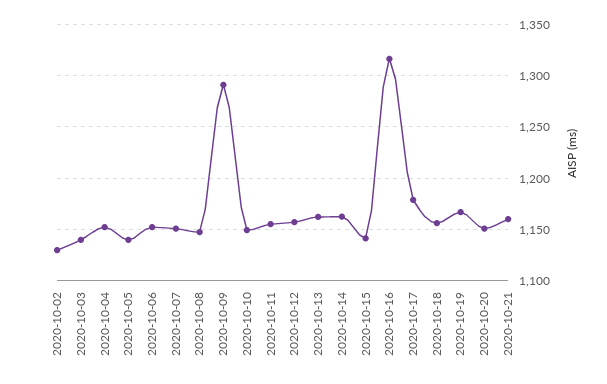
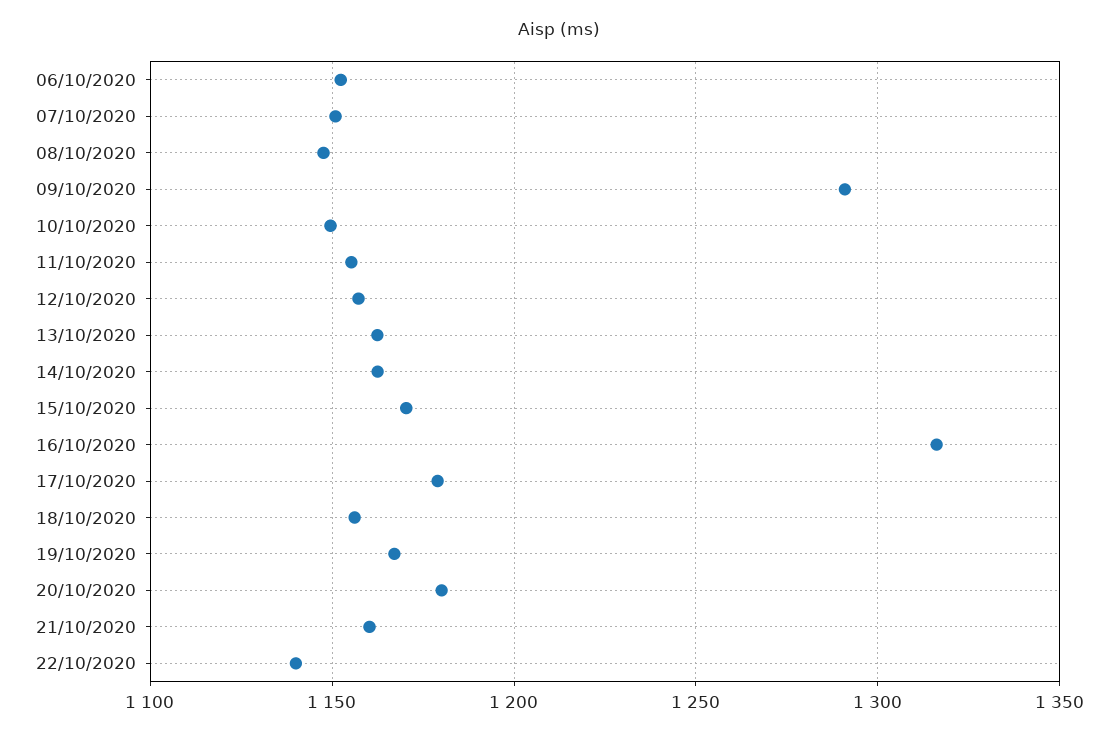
2020-10-02: 1130 -> none
2020-10-03: 1140 -> none
2020-10-04: 1150 -> none
2020-10-05: 1140 -> none
2020-10-15: 1140 -> 1170
2020-10-20: 1150 -> 1180
22/10/2020: none -> 1140

